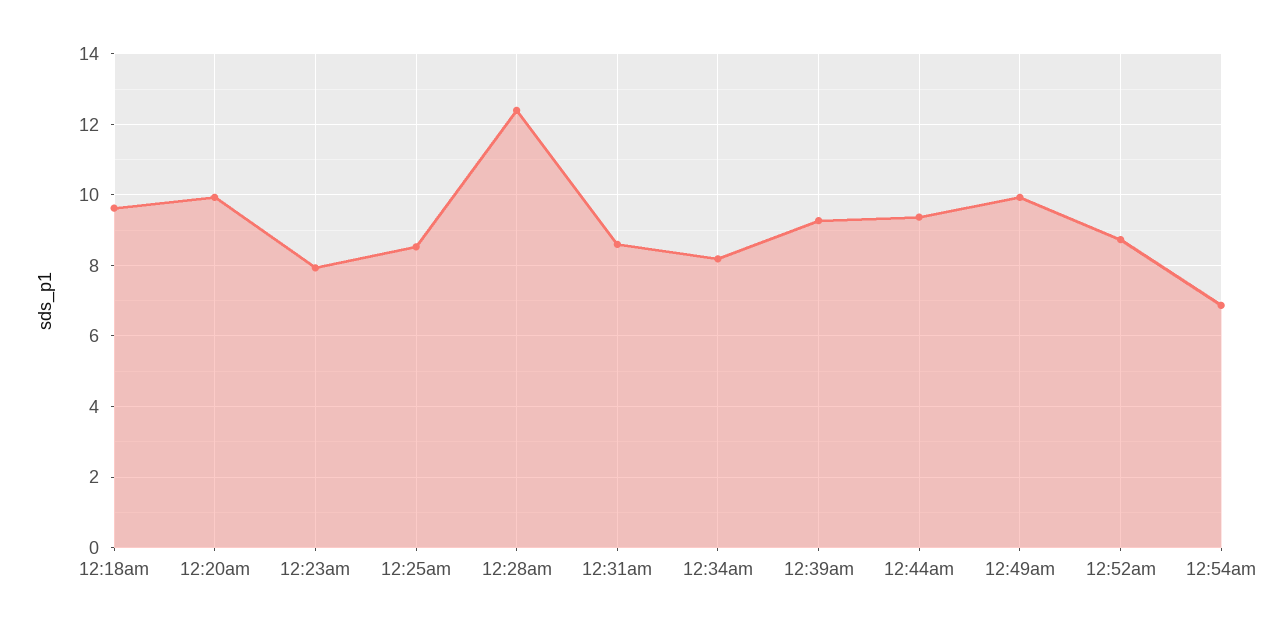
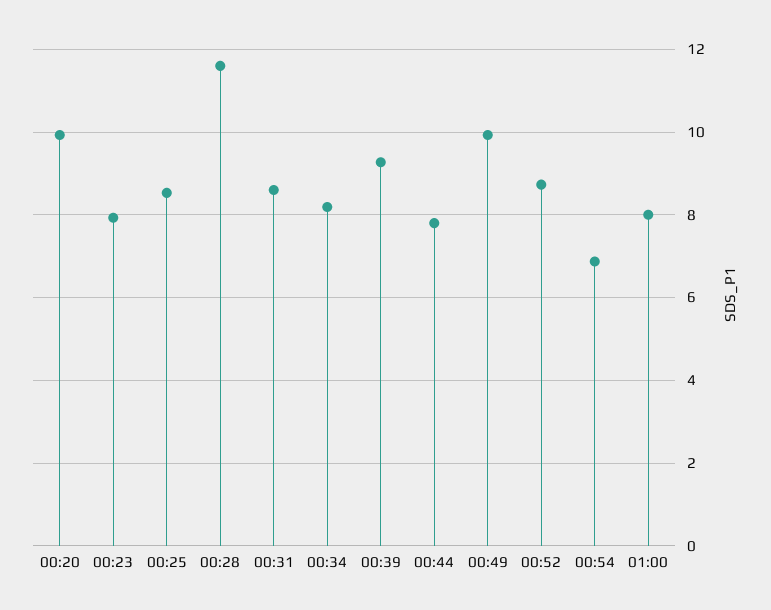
12:18am: 9.6 -> none
12:28am: 12.4 -> 11.6
12:44am: 9.4 -> 7.8
01:00: none -> 8

